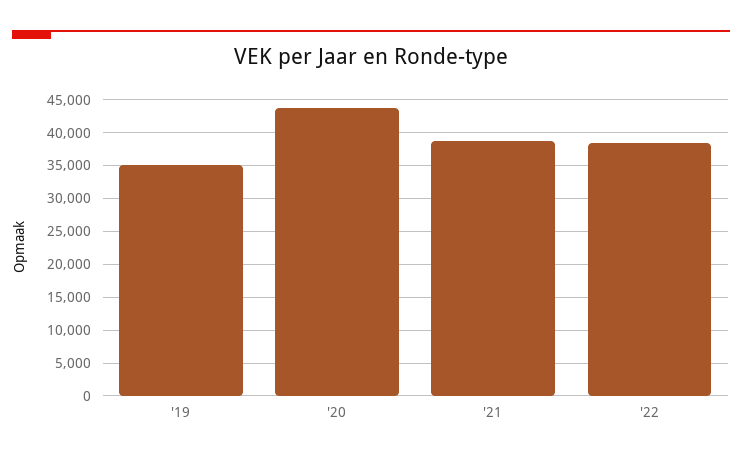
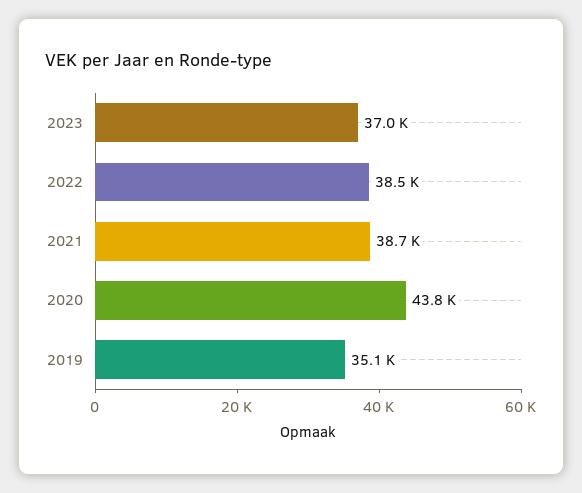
2023: none -> 37000

